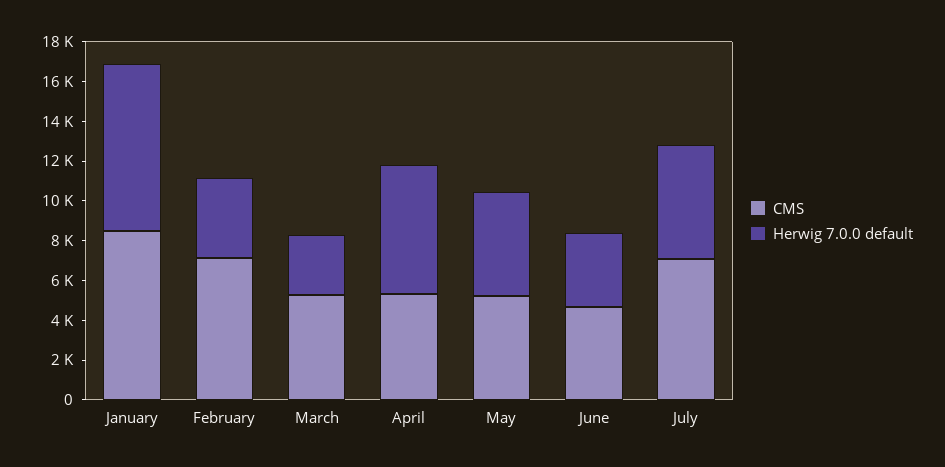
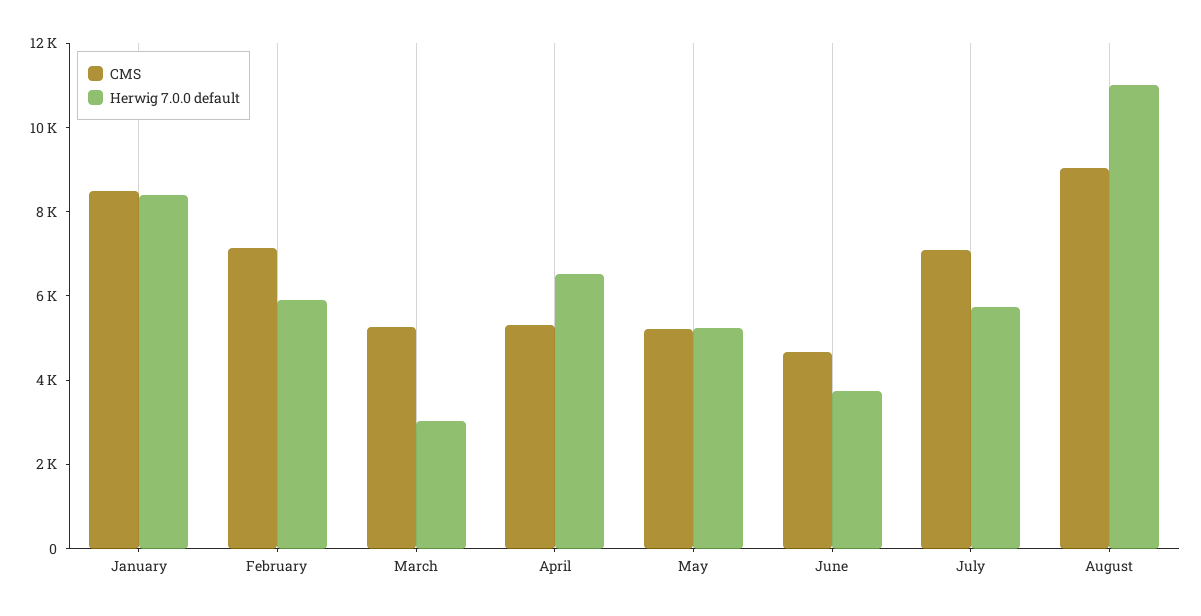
Herwig 7.0.0 default, February: 4000 -> 6000
CMS, August: none -> 9000
Herwig 7.0.0 default, August: none -> 11000

